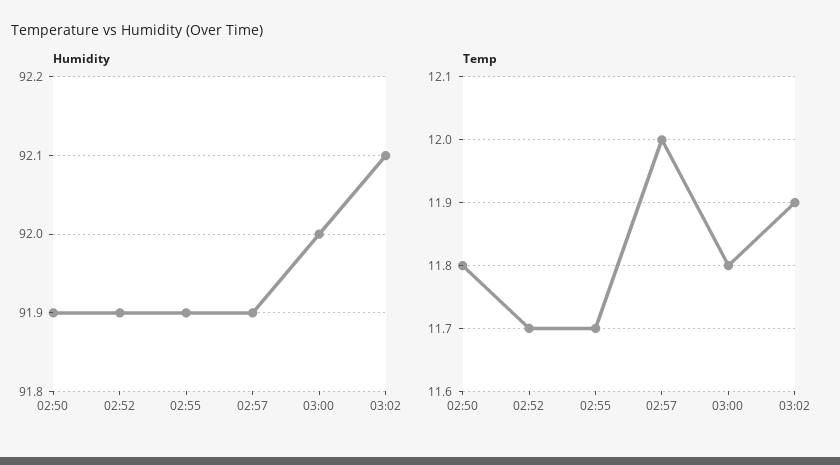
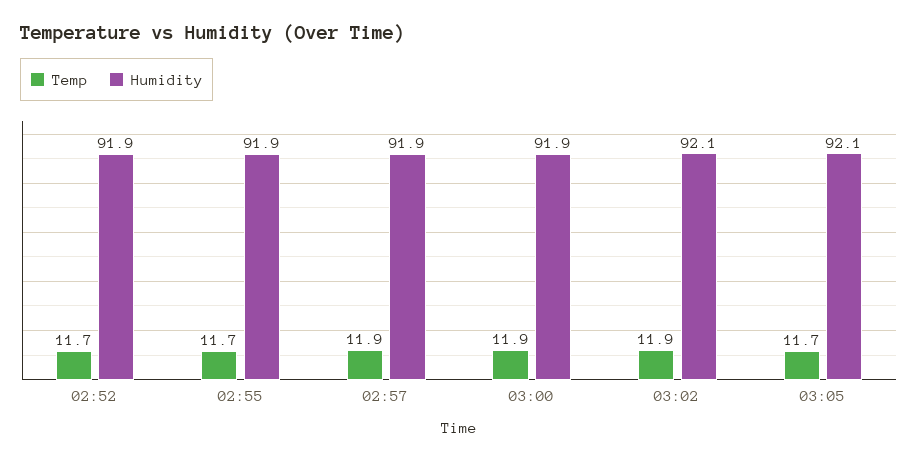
Humidity, 02:50: 91.9 -> none
Humidity, 03:00: 92 -> 91.9
Temp, 02:50: 11.8 -> none
Temp, 02:57: 12 -> 11.9
Temp, 03:00: 11.8 -> 11.9
Temp, 03:05: none -> 11.7
Humidity, 03:05: none -> 92.1

